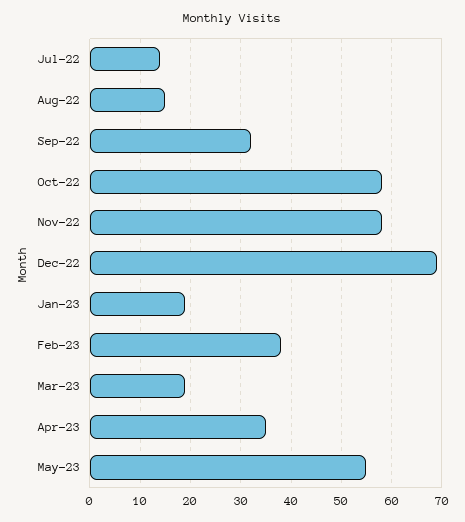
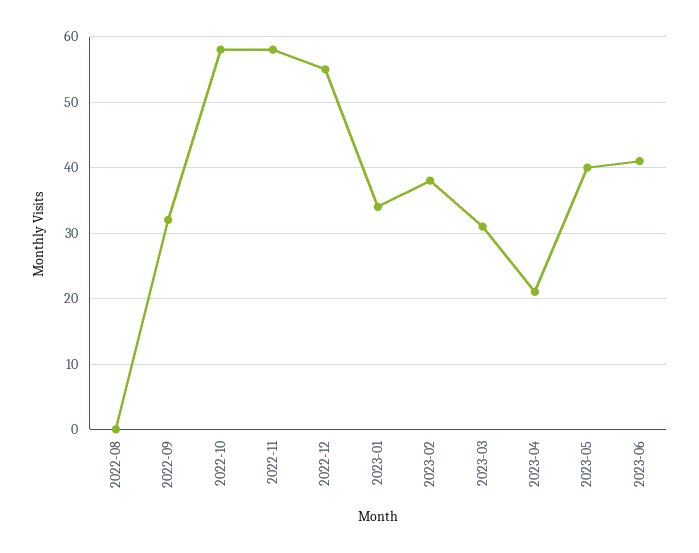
Jul-22: 15 -> none
Aug-22: 15 -> 0
Dec-22: 70 -> 55
Jan-23: 20 -> 34
Mar-23: 20 -> 31
Apr-23: 35 -> 21
May-23: 55 -> 40
2023-06: none -> 41

